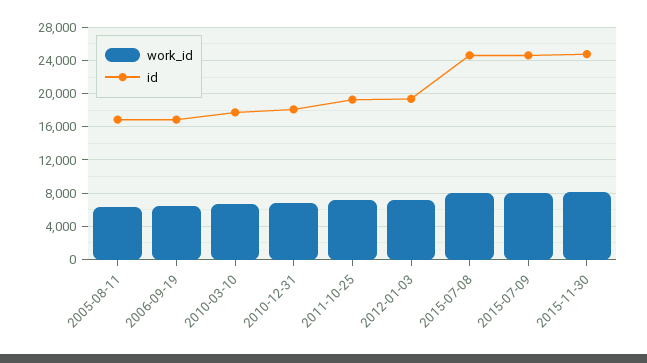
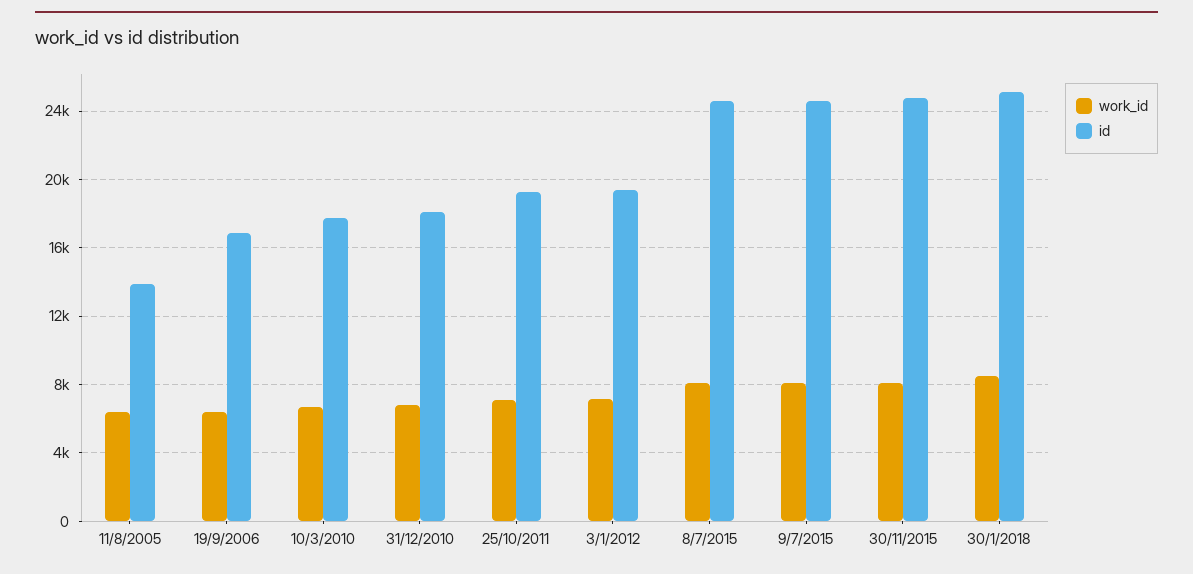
id, 2005-08-11: 17000 -> 14000
work_id, 30/1/2018: none -> 8500
id, 30/1/2018: none -> 25000

